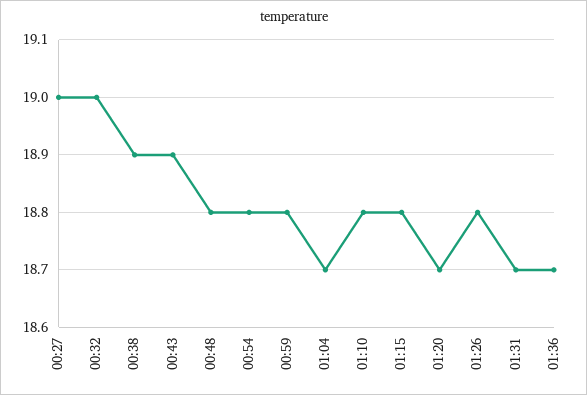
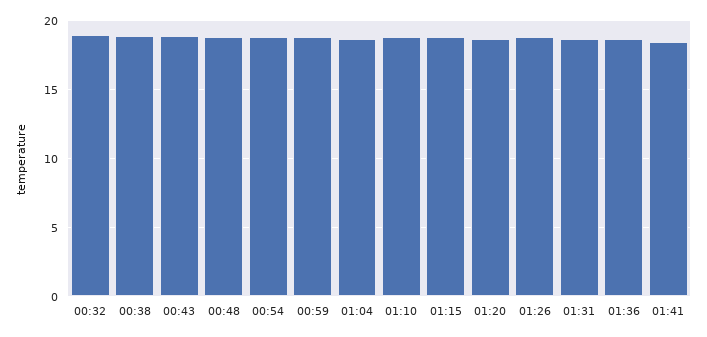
00:27: 19 -> none
01:41: none -> 18.5

